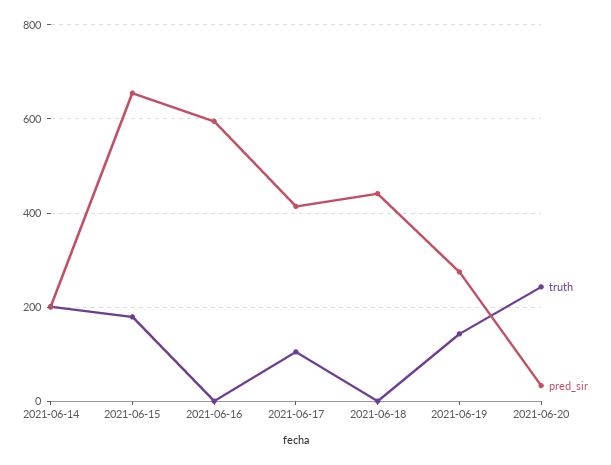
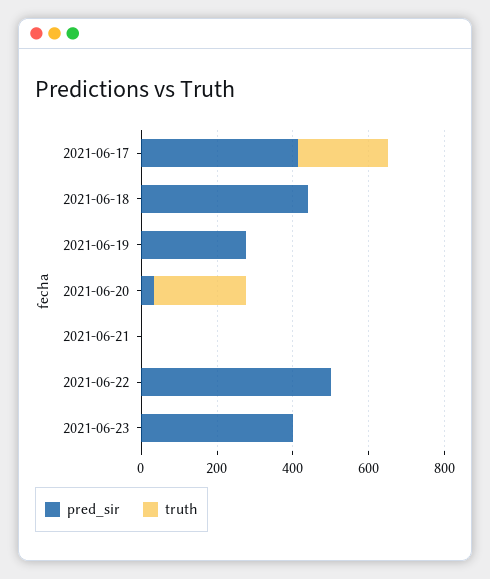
truth, 2021-06-14: 200 -> none
pred_sir, 2021-06-14: 200 -> none
truth, 2021-06-15: 180 -> none
pred_sir, 2021-06-15: 660 -> none
truth, 2021-06-16: 0 -> none
pred_sir, 2021-06-16: 600 -> none
truth, 2021-06-17: 100 -> 250
truth, 2021-06-19: 140 -> 0
pred_sir, 2021-06-21: none -> 0
truth, 2021-06-21: none -> 0
pred_sir, 2021-06-22: none -> 500
truth, 2021-06-22: none -> 0
pred_sir, 2021-06-23: none -> 400
truth, 2021-06-23: none -> 0

